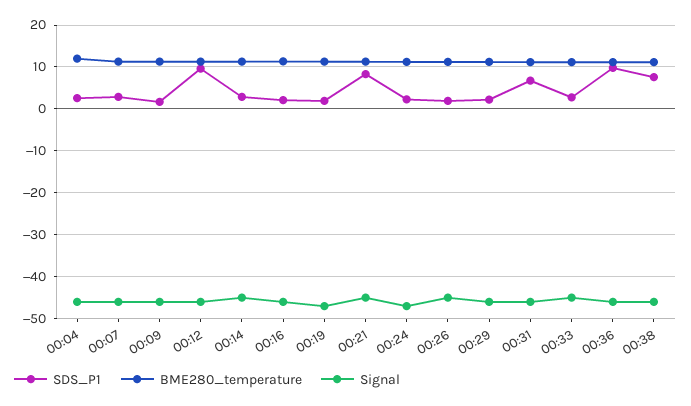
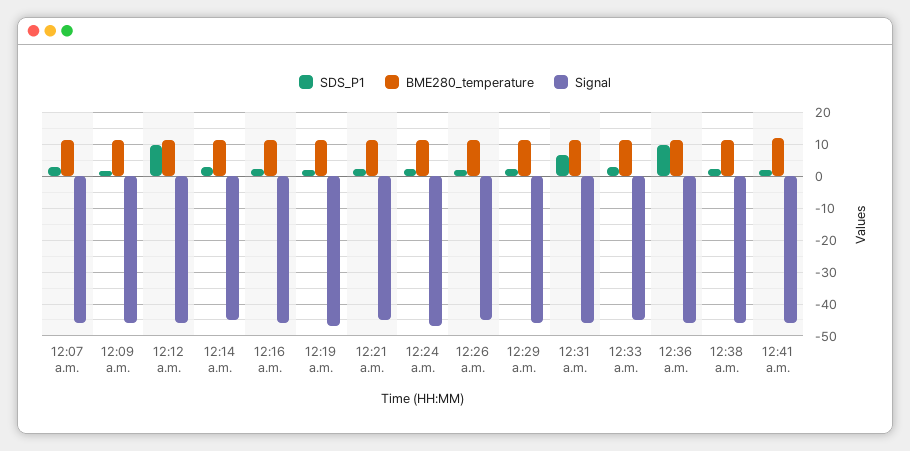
SDS_P1, 00:04: 2 -> none
BME280_temperature, 00:04: 12 -> none
Signal, 00:04: -46 -> none
SDS_P1, 00:21: 8 -> 2
SDS_P1, 00:38: 8 -> 2
SDS_P1, 12:41 a.m.: none -> 2
BME280_temperature, 12:41 a.m.: none -> 12
Signal, 12:41 a.m.: none -> -46

